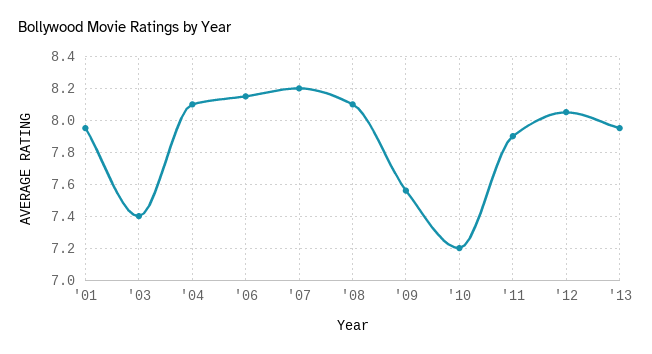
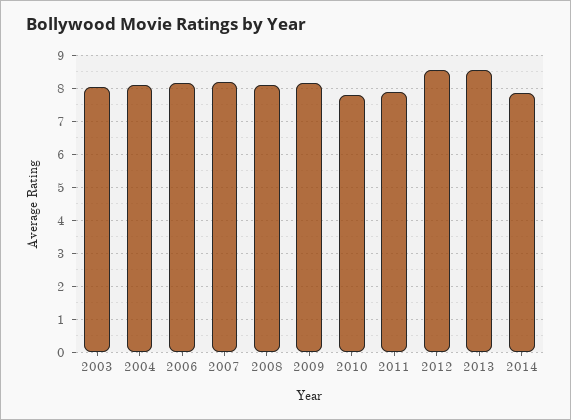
'01: 7.95 -> none
'03: 7.4 -> 8
'09: 7.55 -> 8.2
'10: 7.2 -> 7.8
'12: 8.05 -> 8.6
'13: 7.95 -> 8.6
2014: none -> 7.8

